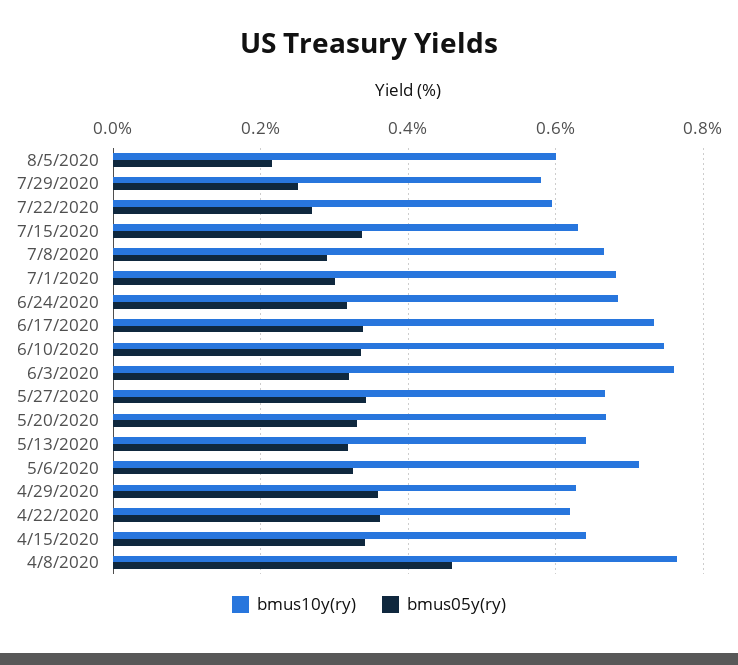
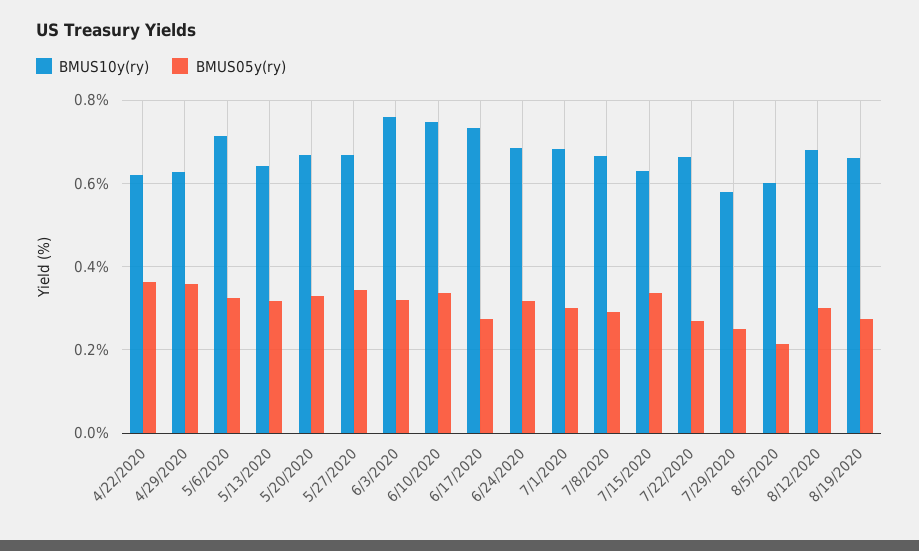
bmus10y(ry), 7/22/2020: 0.6 -> 0.66
bmus05y(ry), 6/17/2020: 0.34 -> 0.28
bmus10y(ry), 4/15/2020: 0.64 -> none
bmus05y(ry), 4/15/2020: 0.34 -> none
bmus10y(ry), 4/8/2020: 0.76 -> none
bmus05y(ry), 4/8/2020: 0.46 -> none
bmus10y(ry), 8/12/2020: none -> 0.68
bmus05y(ry), 8/12/2020: none -> 0.3
bmus10y(ry), 8/19/2020: none -> 0.66
bmus05y(ry), 8/19/2020: none -> 0.28

